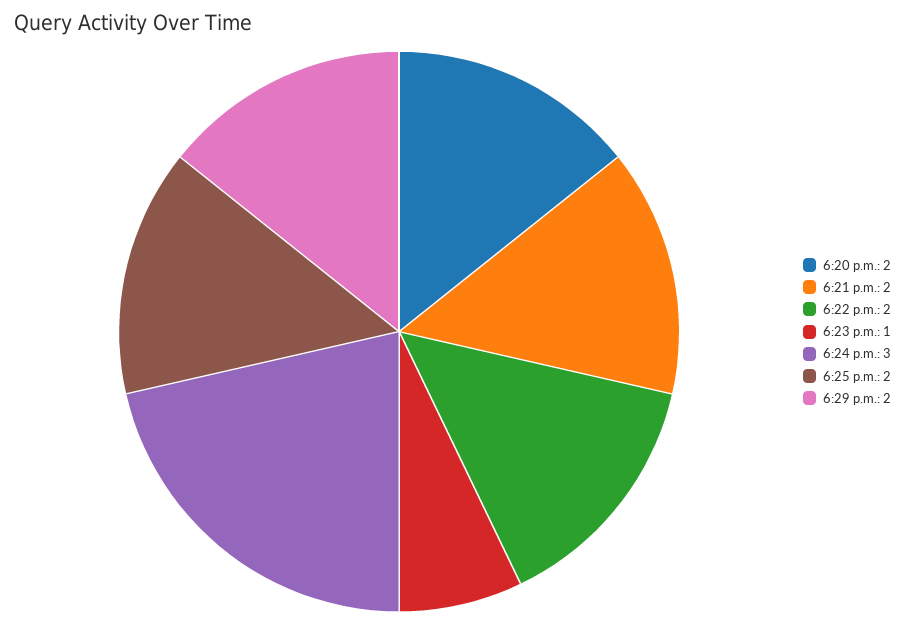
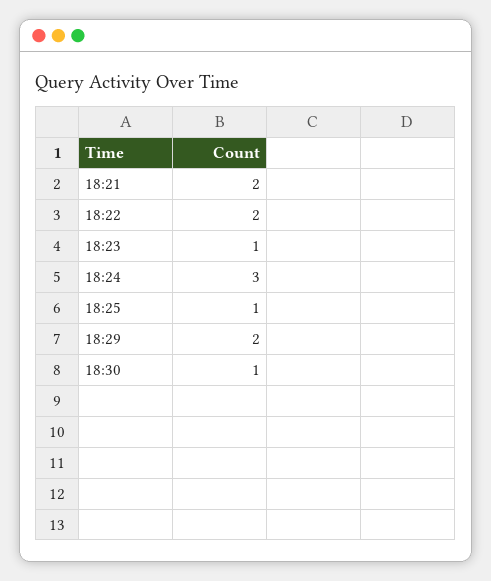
6:20 p.m.: 2 -> none
6:25 p.m.: 2 -> 1
18:30: none -> 1

